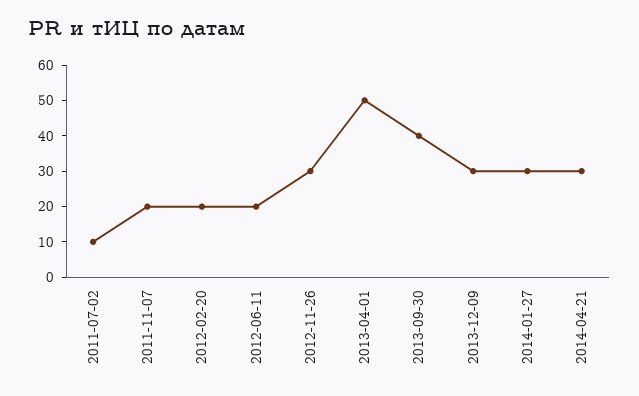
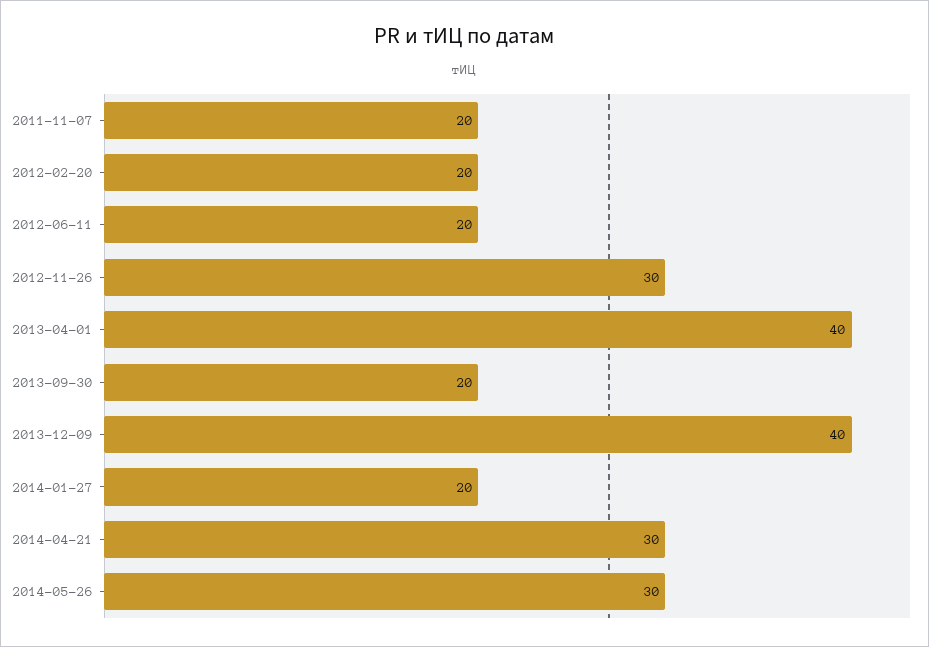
2011-07-02: 10 -> none
2013-04-01: 50 -> 40
2013-09-30: 40 -> 20
2013-12-09: 30 -> 40
2014-01-27: 30 -> 20
2014-05-26: none -> 30

